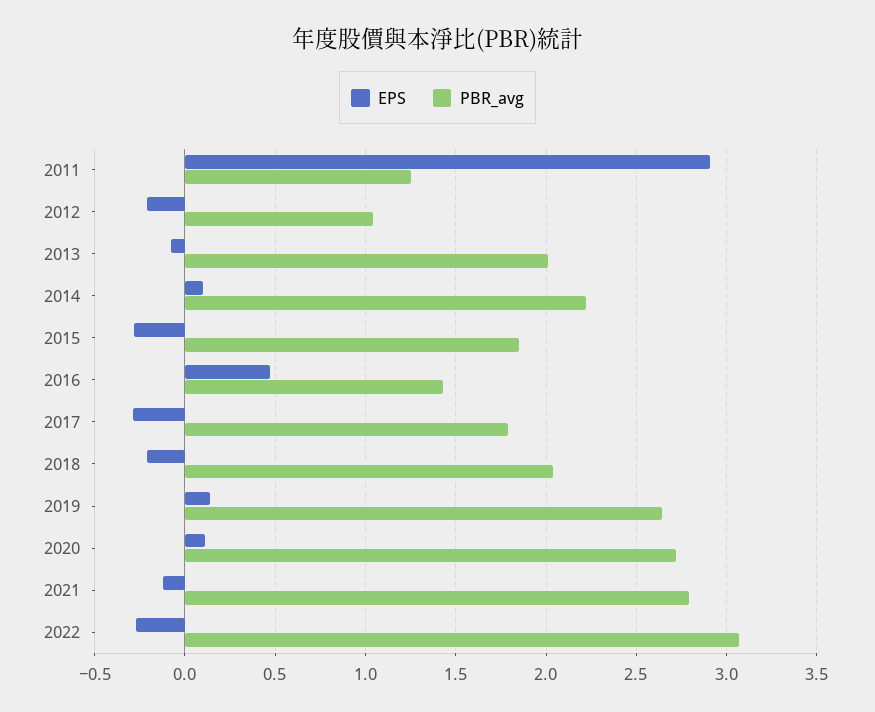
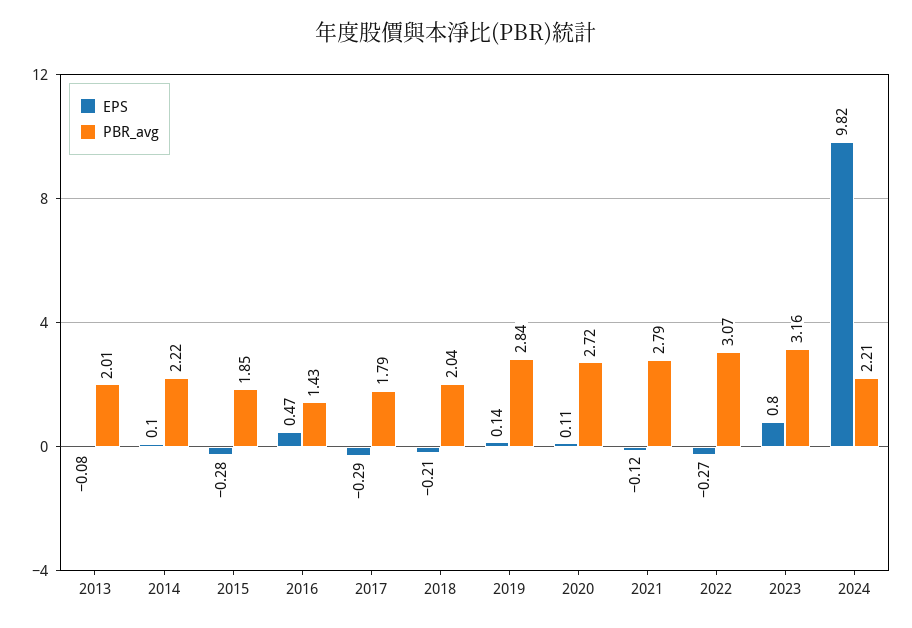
EPS, 2011: 2.9 -> none
PBR_avg, 2011: 1.25 -> none
EPS, 2012: -0.2 -> none
PBR_avg, 2012: 1.05 -> none
PBR_avg, 2019: 2.65 -> 2.84
EPS, 2023: none -> 0.8
PBR_avg, 2023: none -> 3.16
EPS, 2024: none -> 9.82
PBR_avg, 2024: none -> 2.21

